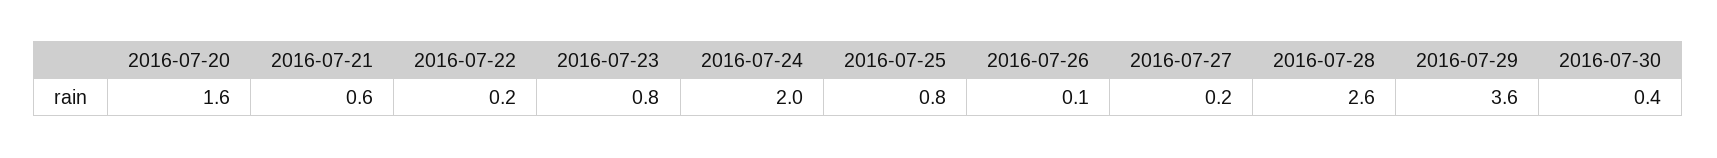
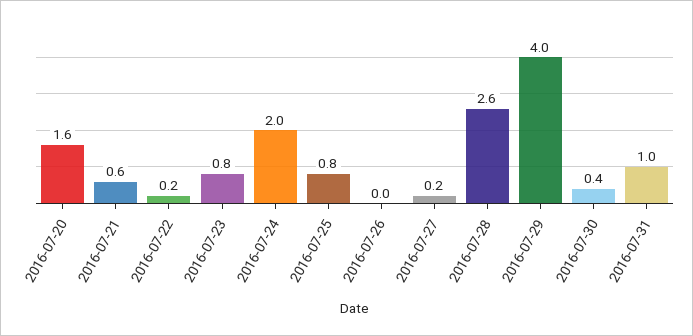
2016-07-26: 0.1 -> 0
2016-07-29: 3.6 -> 4
2016-07-31: none -> 1

